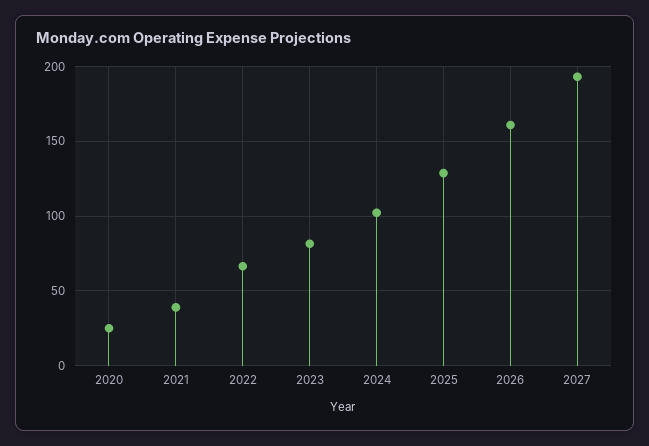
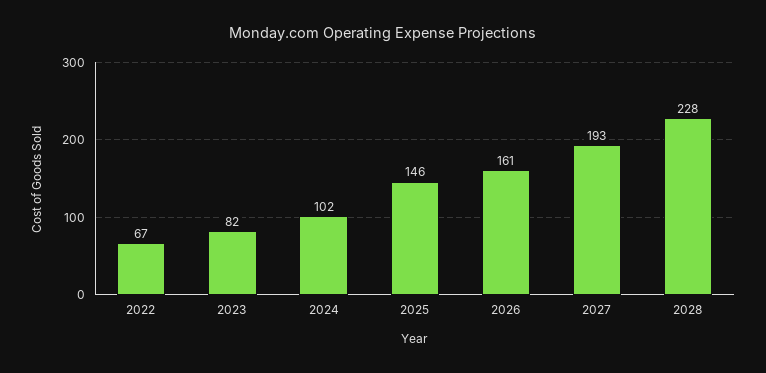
2020: 25 -> none
2021: 40 -> none
2025: 130 -> 146
2028: none -> 228

